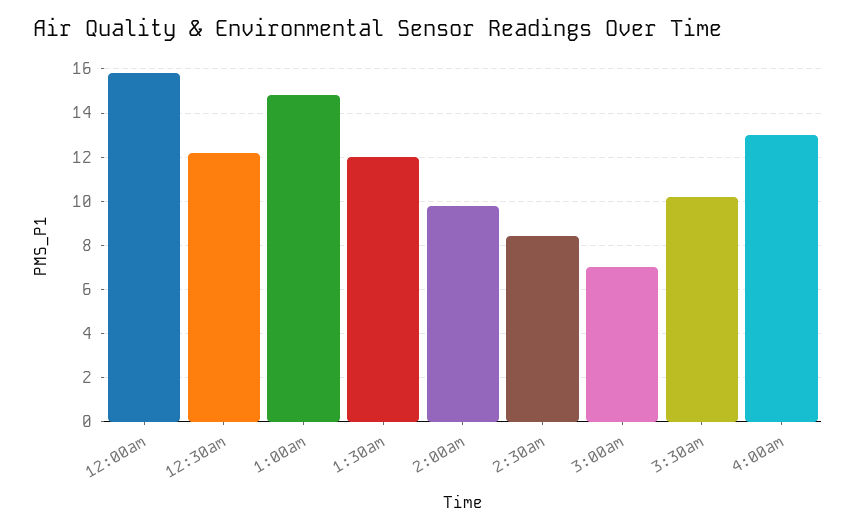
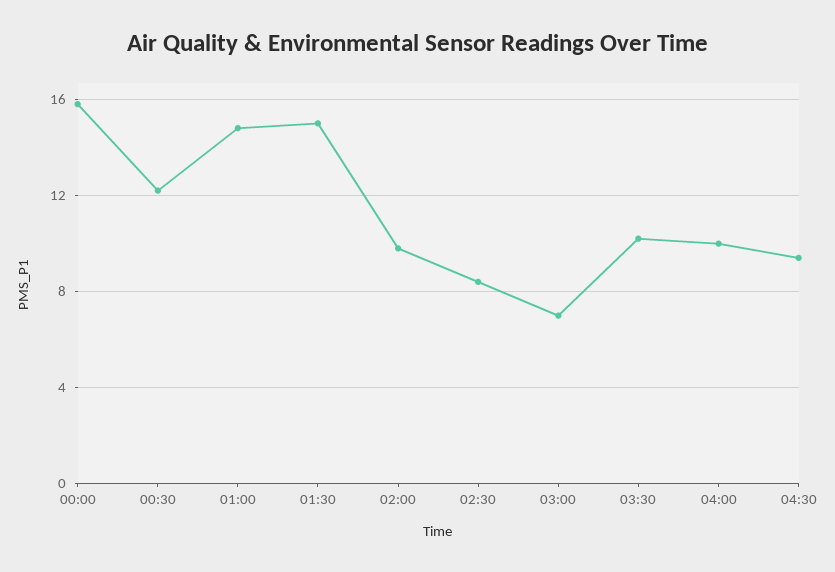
1:30am: 12 -> 15
4:00am: 13 -> 10
04:30: none -> 9.5

